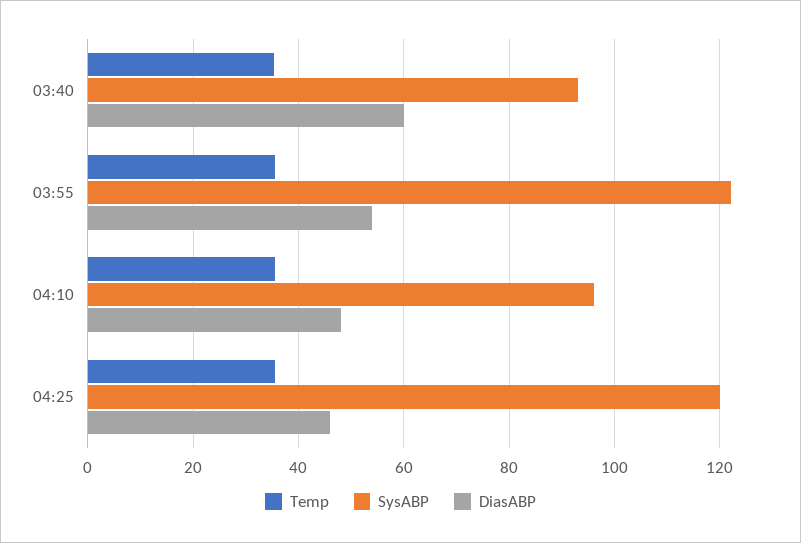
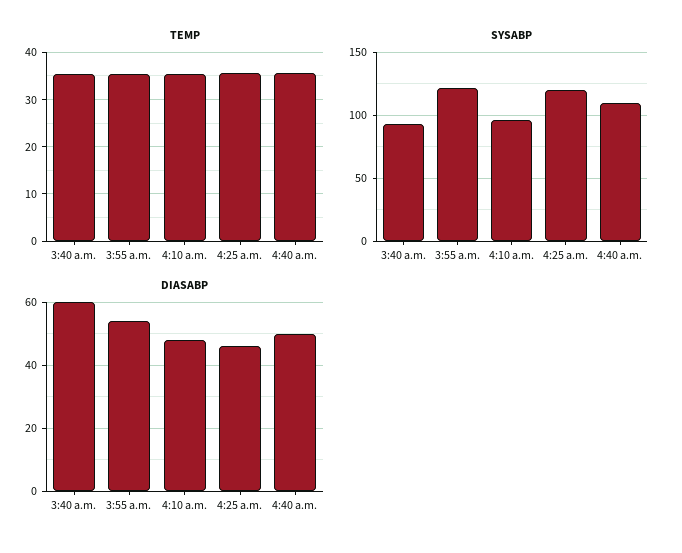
Temp, 4:40 a.m.: none -> 36
SysABP, 4:40 a.m.: none -> 110
DiasABP, 4:40 a.m.: none -> 50

